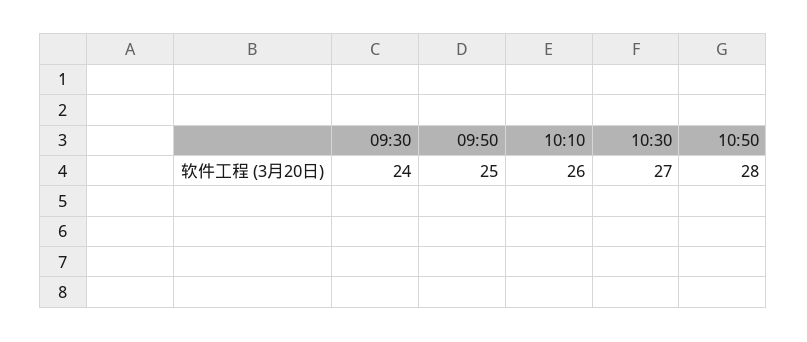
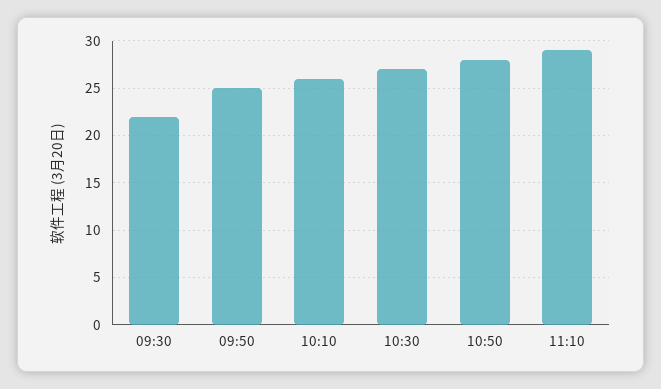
09:30: 24 -> 22
11:10: none -> 29

